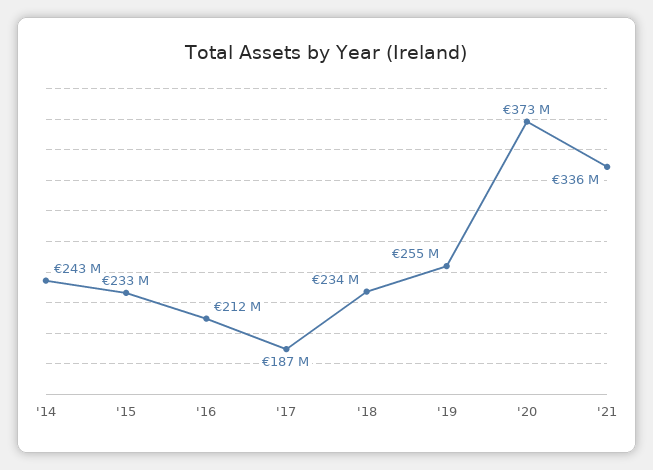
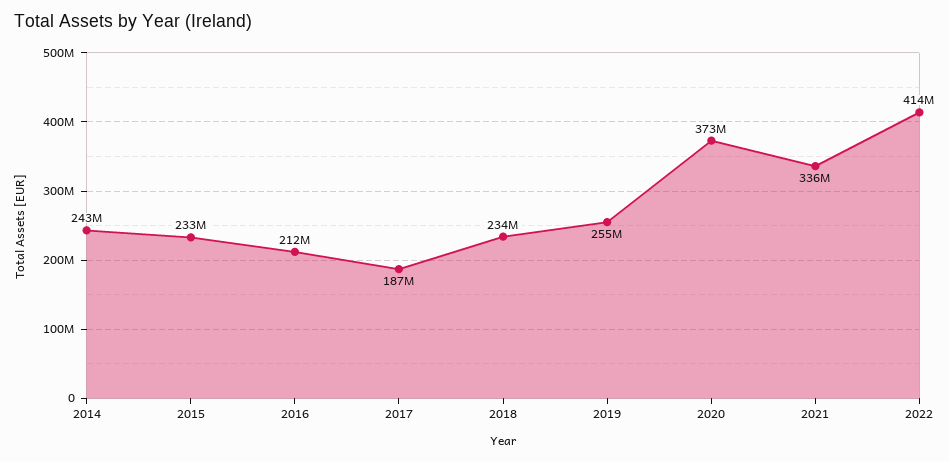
2022: none -> 414000000

